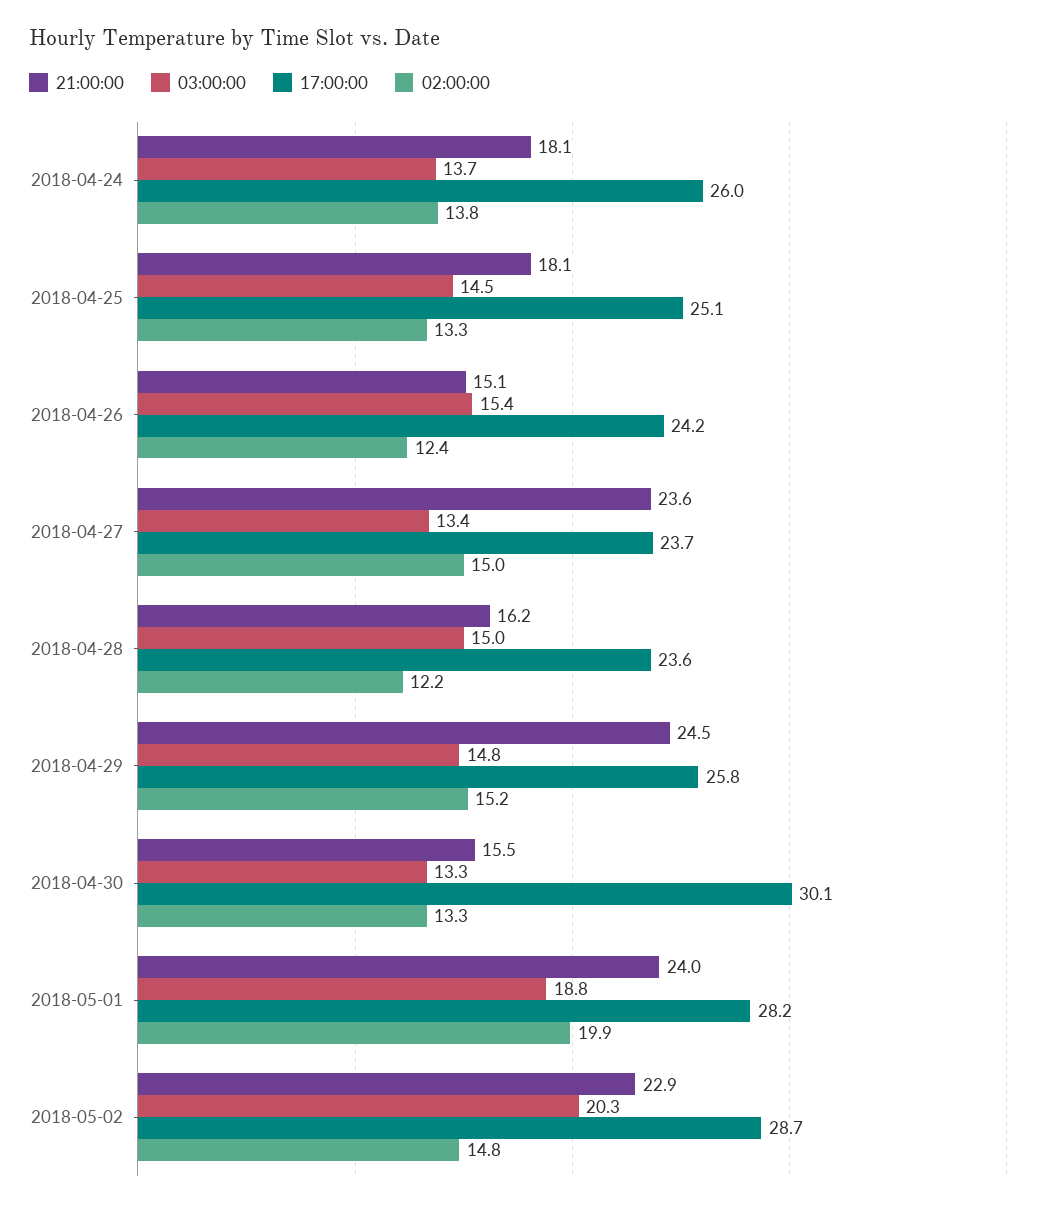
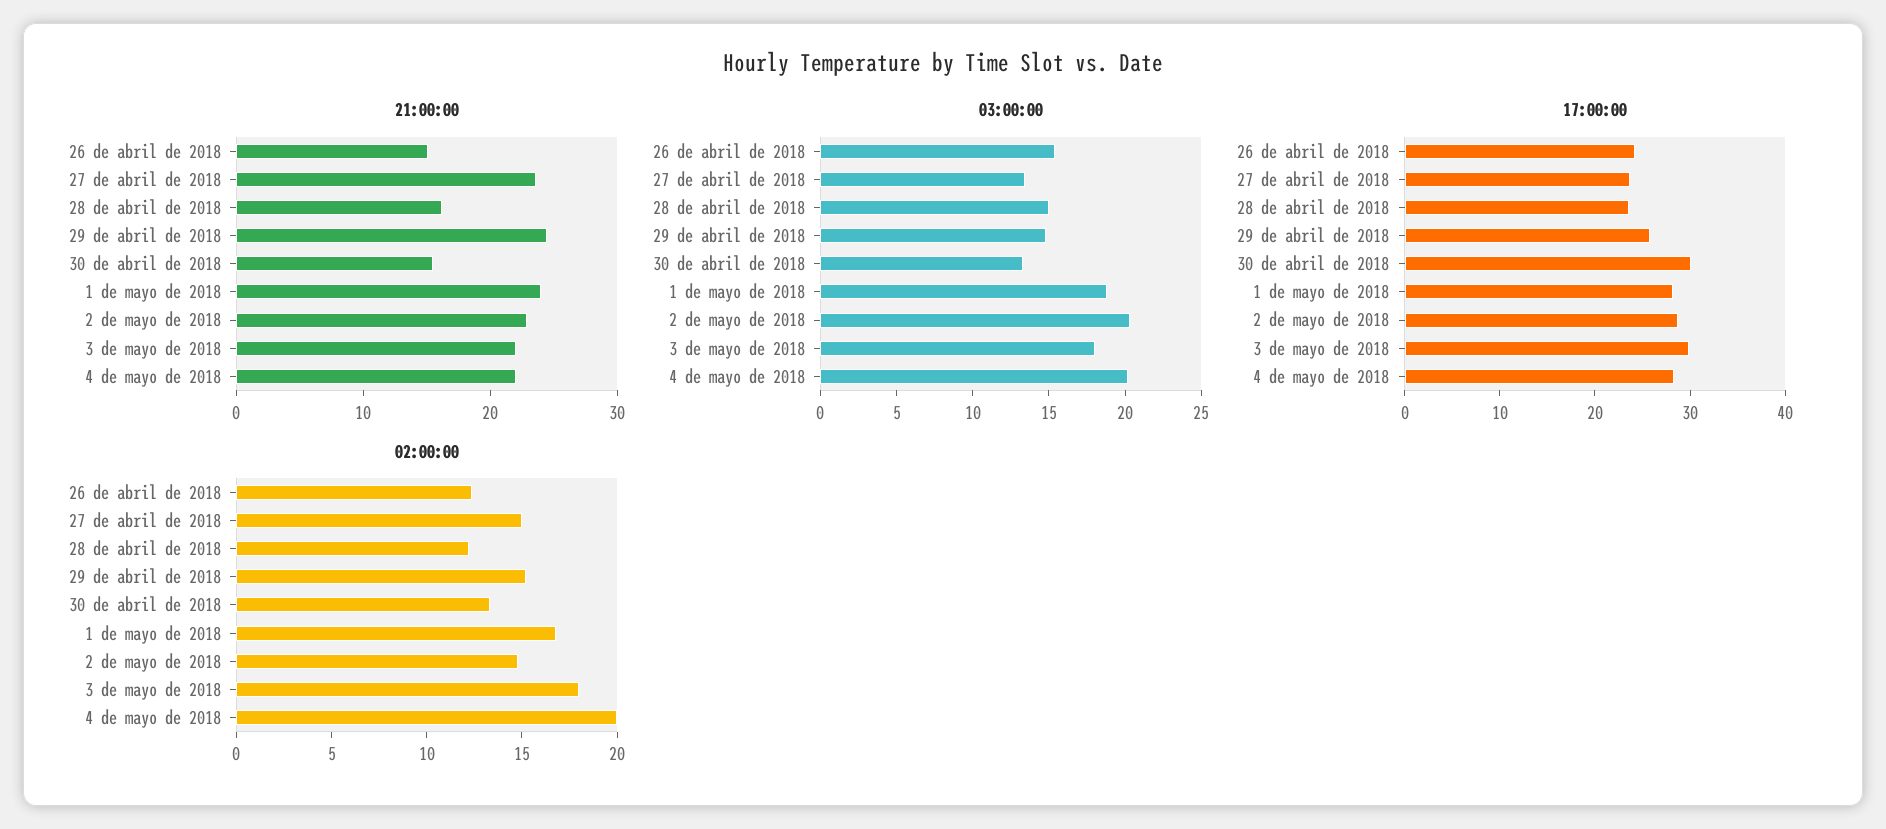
21:00:00, 2018-04-24: 18.1 -> none
03:00:00, 2018-04-24: 13.7 -> none
17:00:00, 2018-04-24: 26 -> none
02:00:00, 2018-04-24: 13.8 -> none
21:00:00, 2018-04-25: 18.1 -> none
03:00:00, 2018-04-25: 14.5 -> none
17:00:00, 2018-04-25: 25.1 -> none
02:00:00, 2018-04-25: 13.3 -> none
02:00:00, 2018-05-01: 19.9 -> 17
21:00:00, 3 de mayo de 2018: none -> 22
21:00:00, 4 de mayo de 2018: none -> 22
03:00:00, 3 de mayo de 2018: none -> 18
03:00:00, 4 de mayo de 2018: none -> 20
17:00:00, 3 de mayo de 2018: none -> 30
17:00:00, 4 de mayo de 2018: none -> 28
02:00:00, 3 de mayo de 2018: none -> 18
02:00:00, 4 de mayo de 2018: none -> 20

